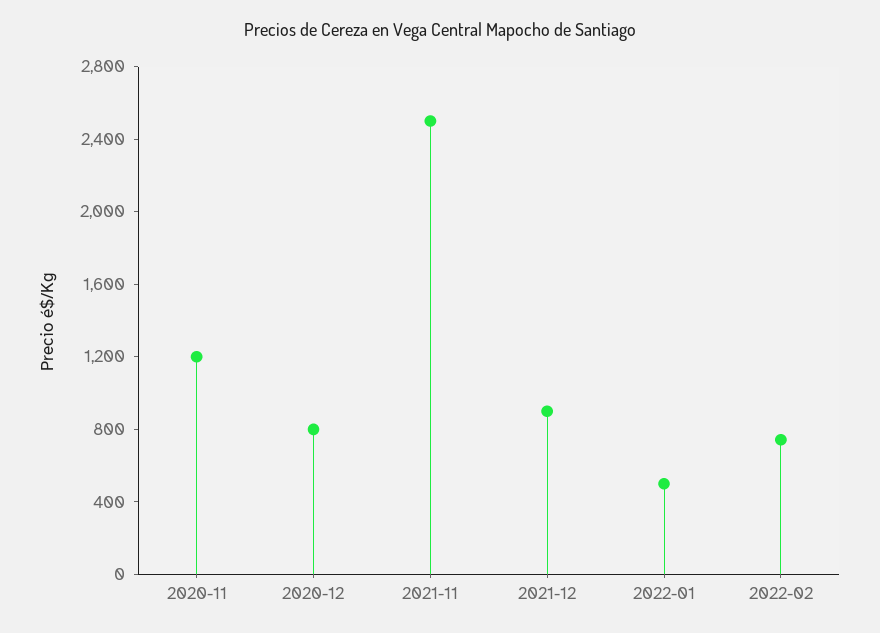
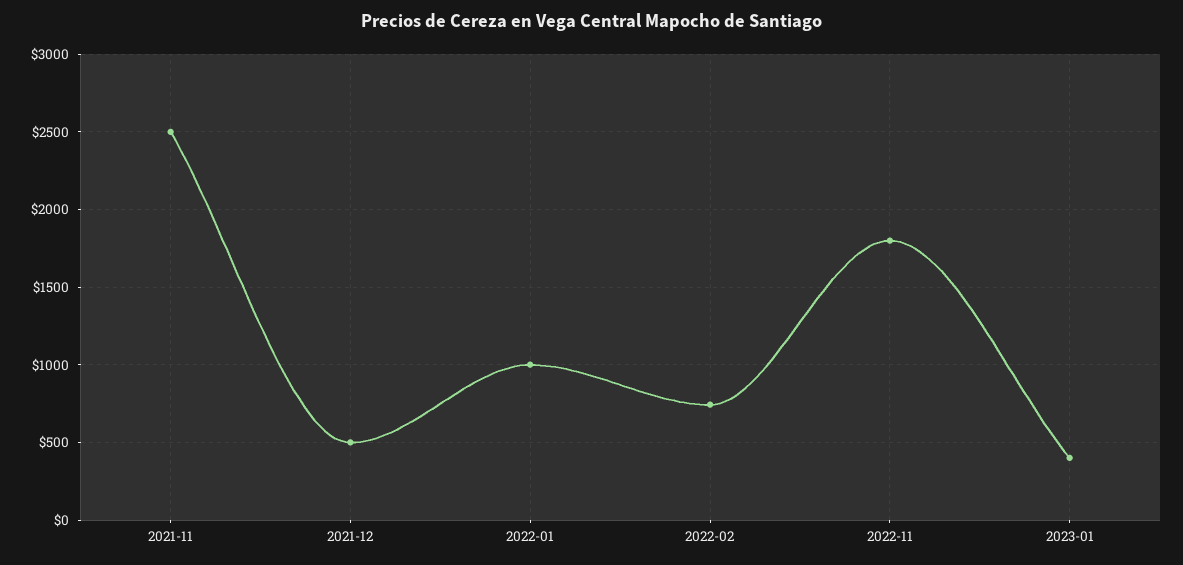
2020-11: 1200 -> none
2020-12: 800 -> none
2021-12: 900 -> 500
2022-01: 500 -> 1000
2022-11: none -> 1800
2023-01: none -> 400

